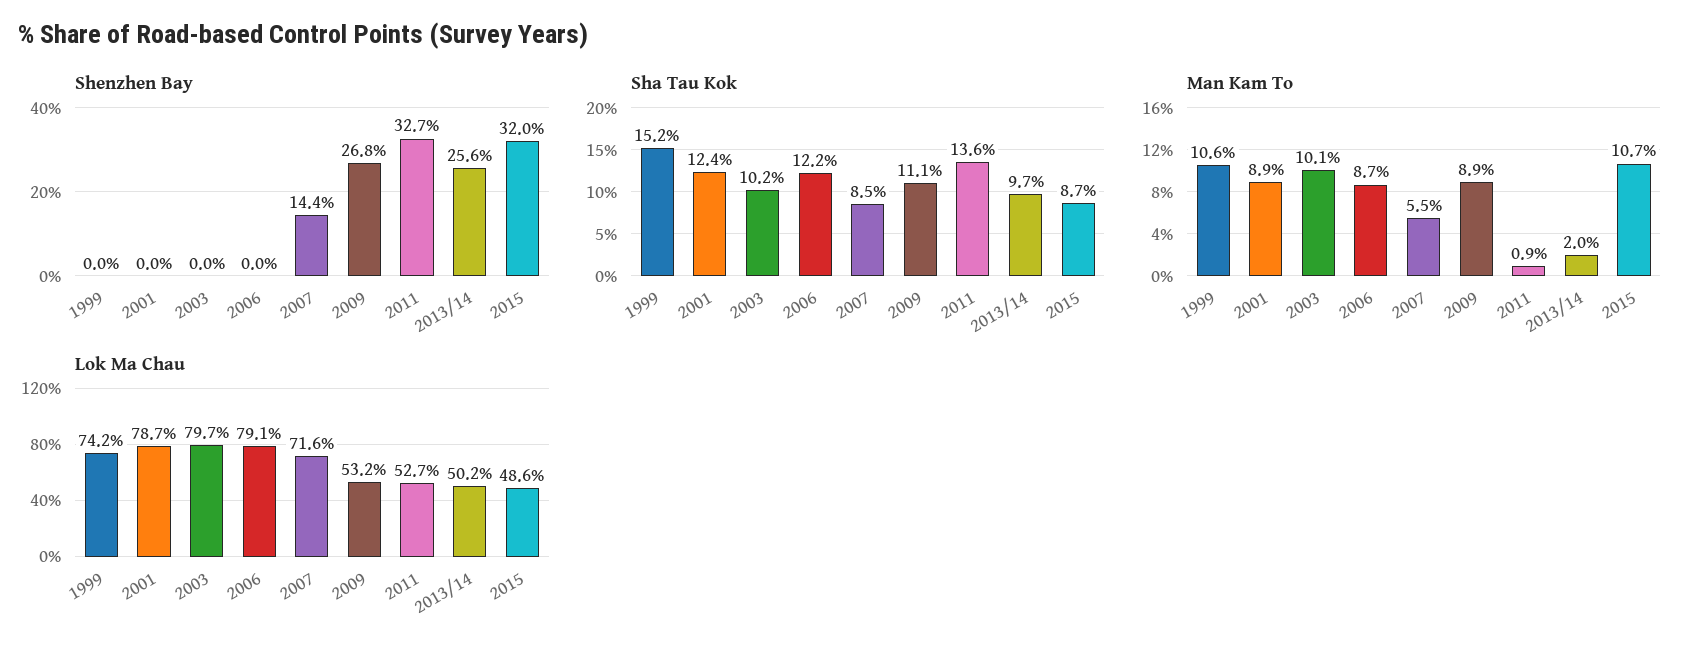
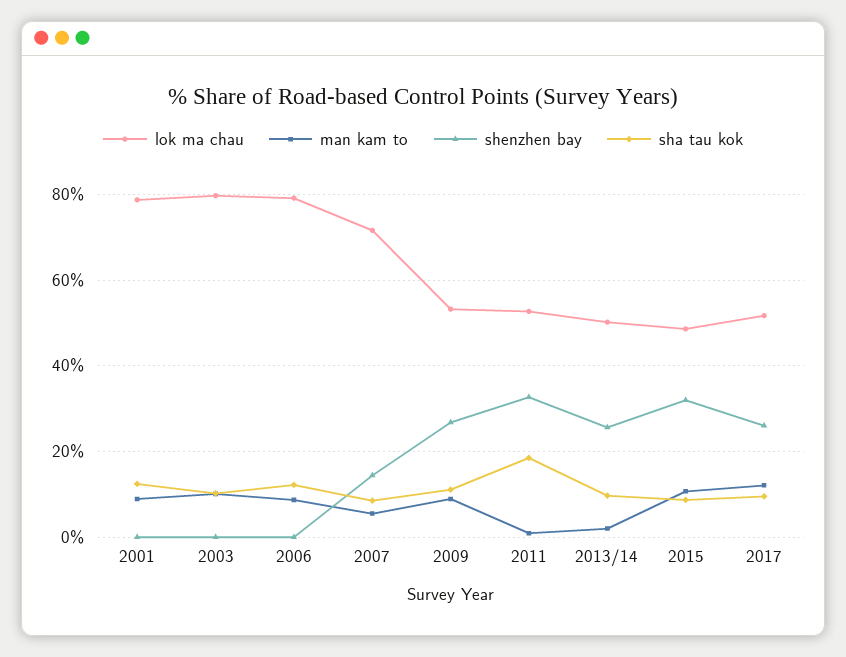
Shenzhen Bay, 1999: 0 -> none
Sha Tau Kok, 1999: 15.2 -> none
Sha Tau Kok, 2011: 13.6 -> 18
Man Kam To, 1999: 10.6 -> none
Lok Ma Chau, 1999: 74.2 -> none
Lok Ma Chau, 2017: none -> 52
Man Kam To, 2017: none -> 12
Shenzhen Bay, 2017: none -> 26
Sha Tau Kok, 2017: none -> 10

